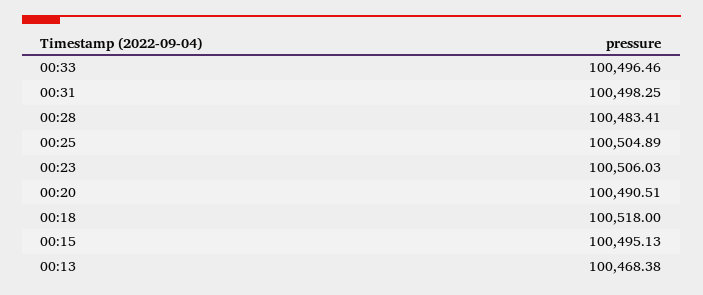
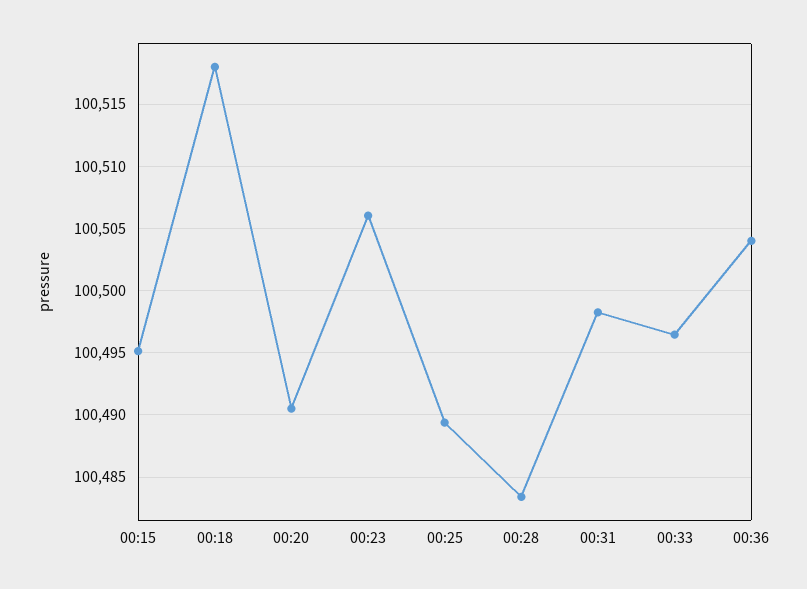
00:25: 100504.89 -> 100489.5
00:13: 100468.38 -> none
00:36: none -> 100504

